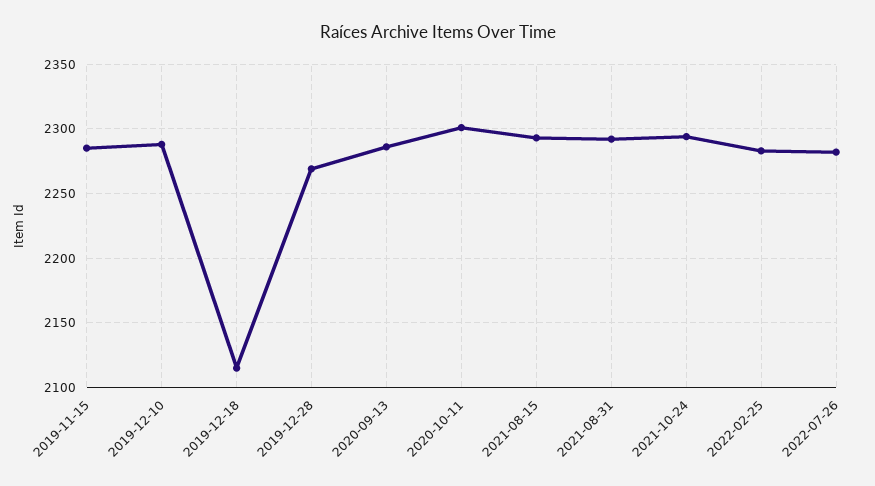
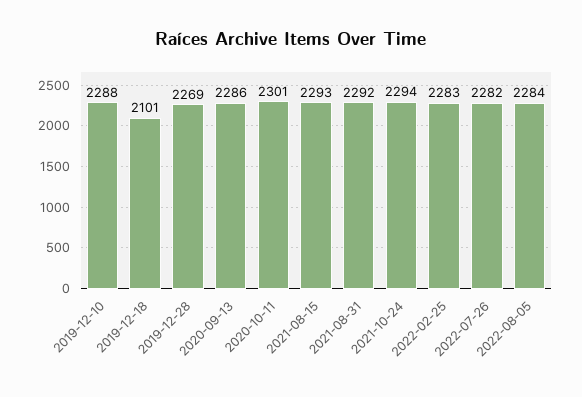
2019-11-15: 2285 -> none
2019-12-18: 2115 -> 2101
2022-08-05: none -> 2284

